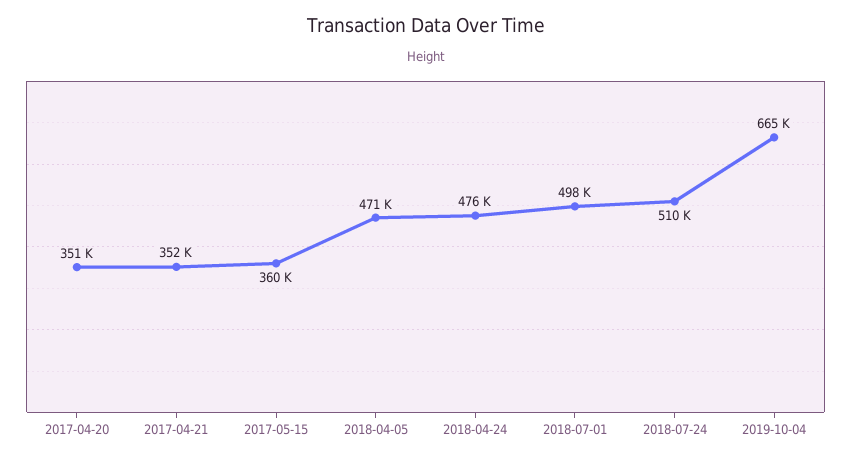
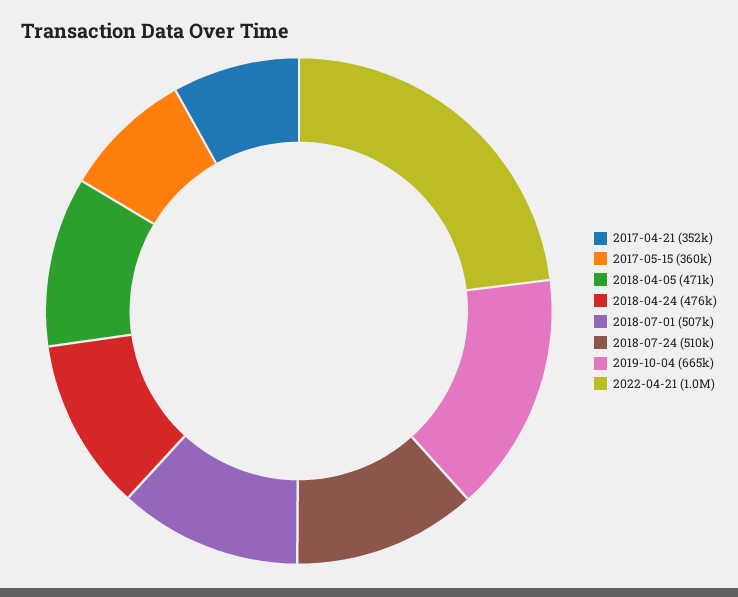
2017-04-20: 351000 -> none
2018-07-01: 498000 -> 507000
2022-04-21: none -> 1000000

